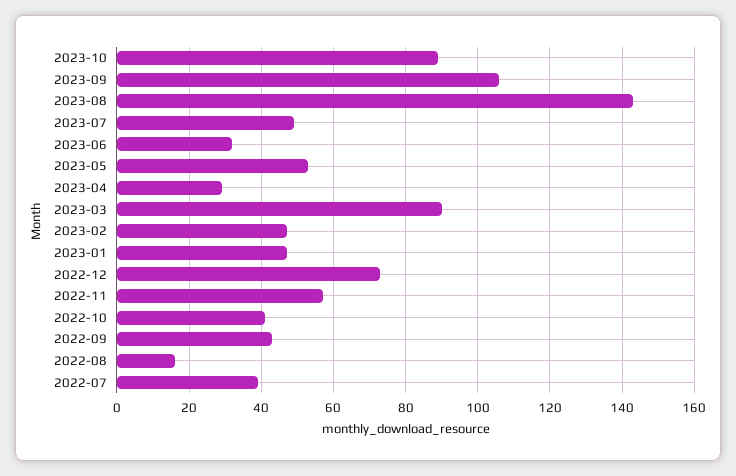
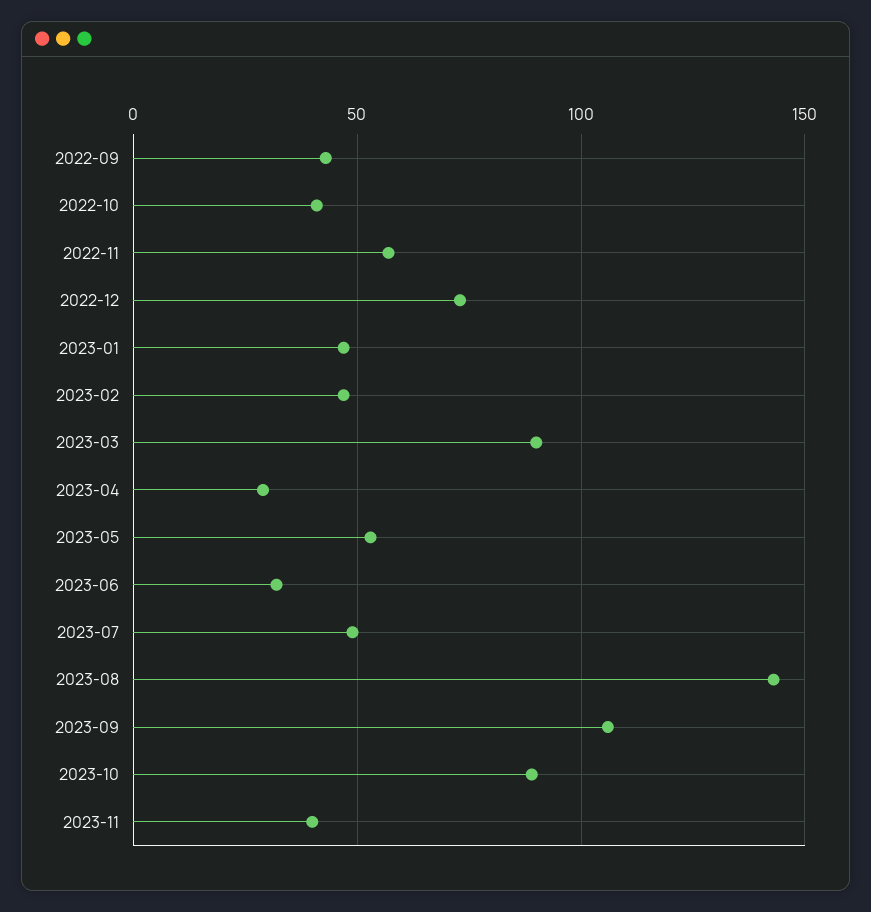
2022-08: 15 -> none
2022-07: 40 -> none
2023-11: none -> 40

